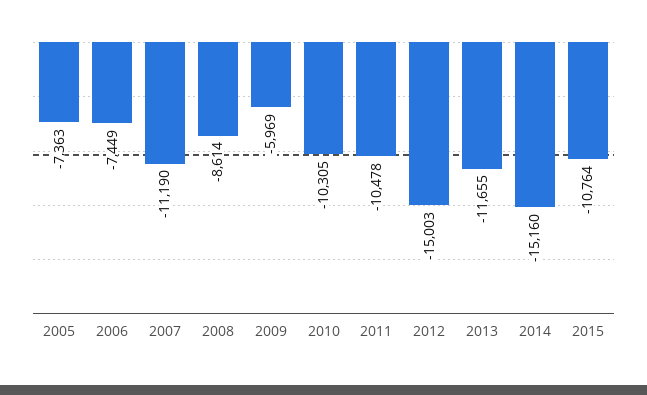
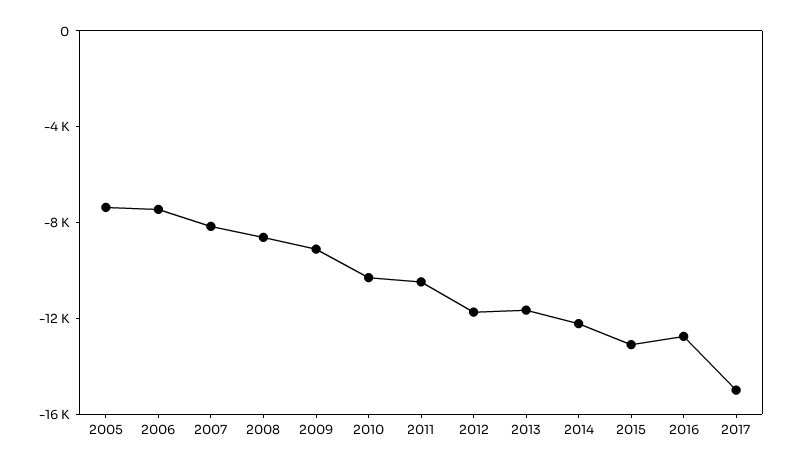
2007: -11190 -> -8000
2009: -5969 -> -9000
2012: -15003 -> -12000
2014: -15160 -> -12000
2015: -10764 -> -13000
2016: none -> -13000
2017: none -> -15000

